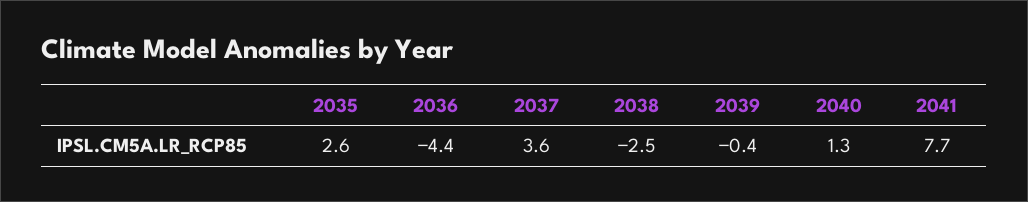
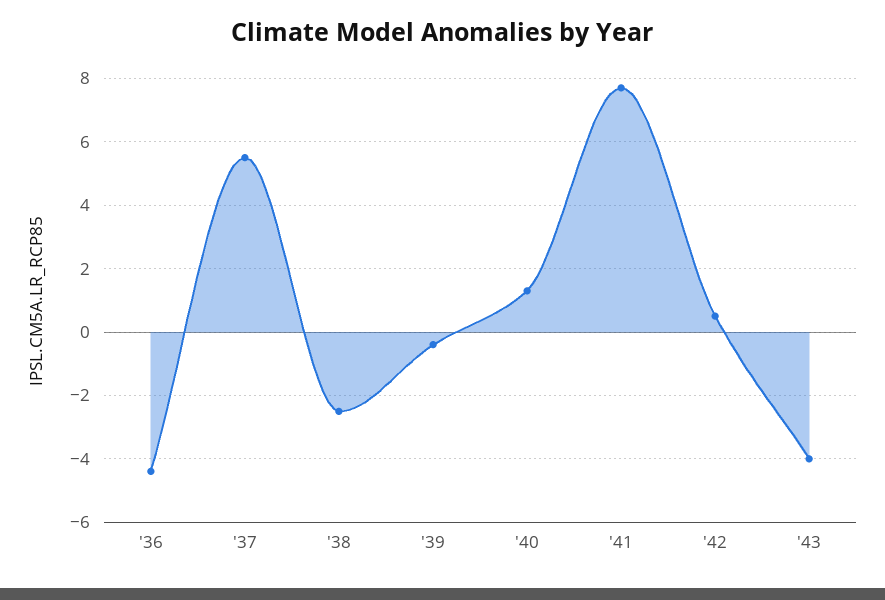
2035: 2.6 -> none
2037: 3.6 -> 5.5
'42: none -> 0.5
'43: none -> -4

